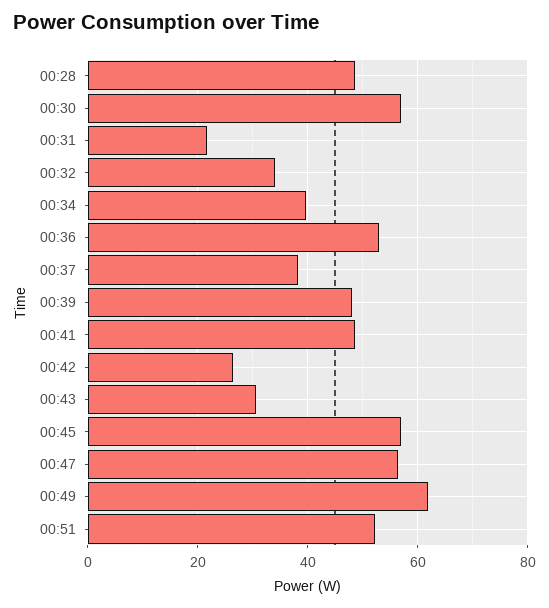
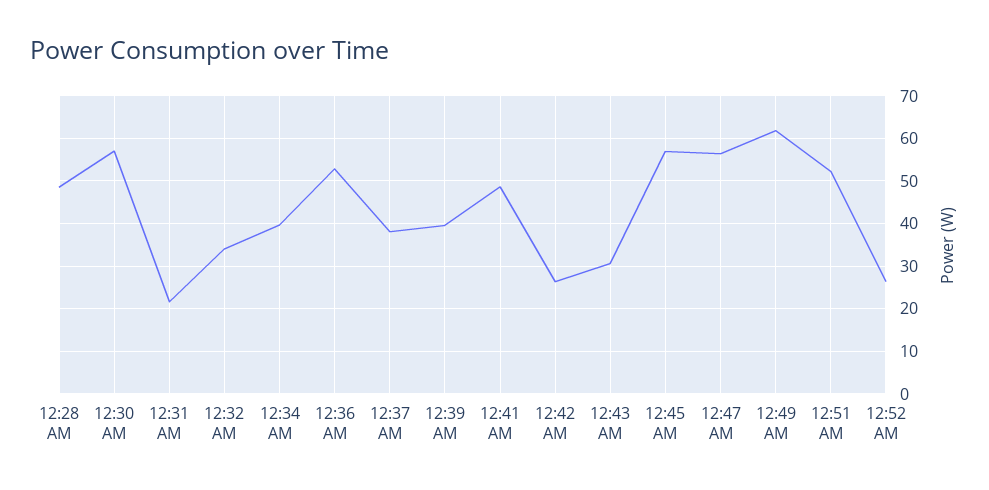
00:39: 48 -> 40
12:52 AM: none -> 26

